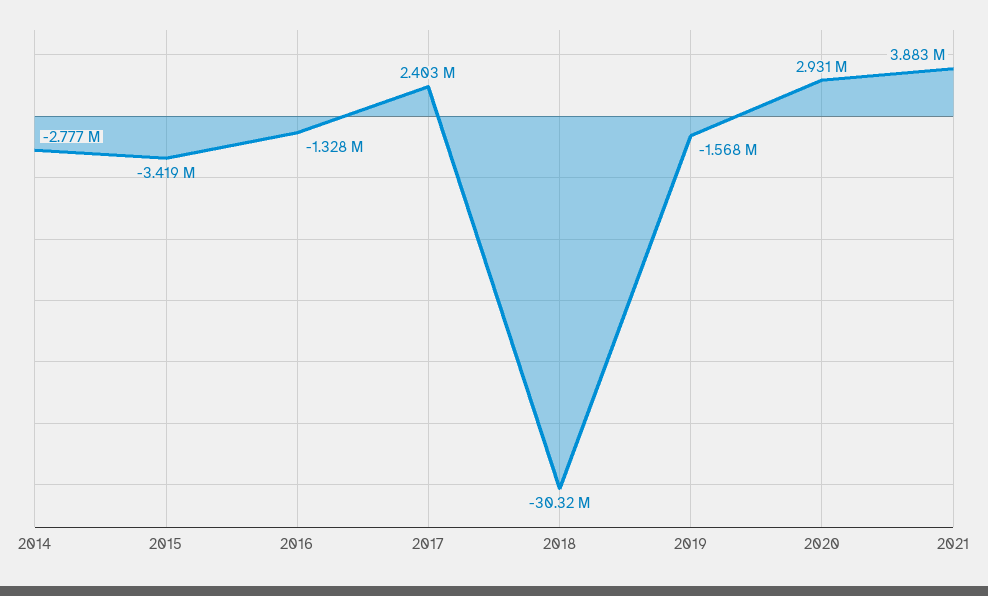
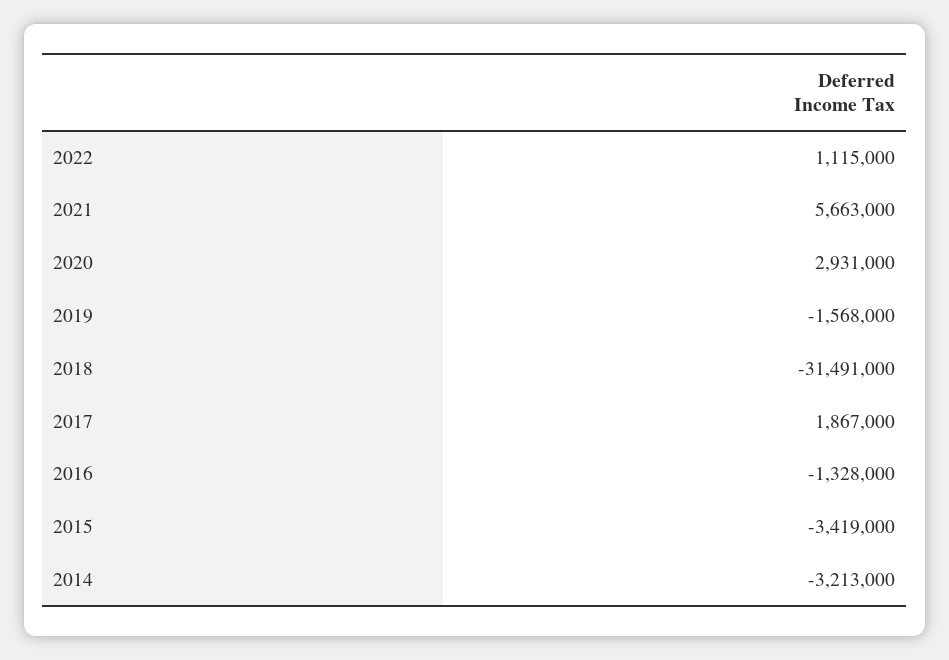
2014: -2777000 -> -3213000
2017: 2403000 -> 1867000
2018: -30320000 -> -31491000
2021: 3883000 -> 5663000
2022: none -> 1115000

